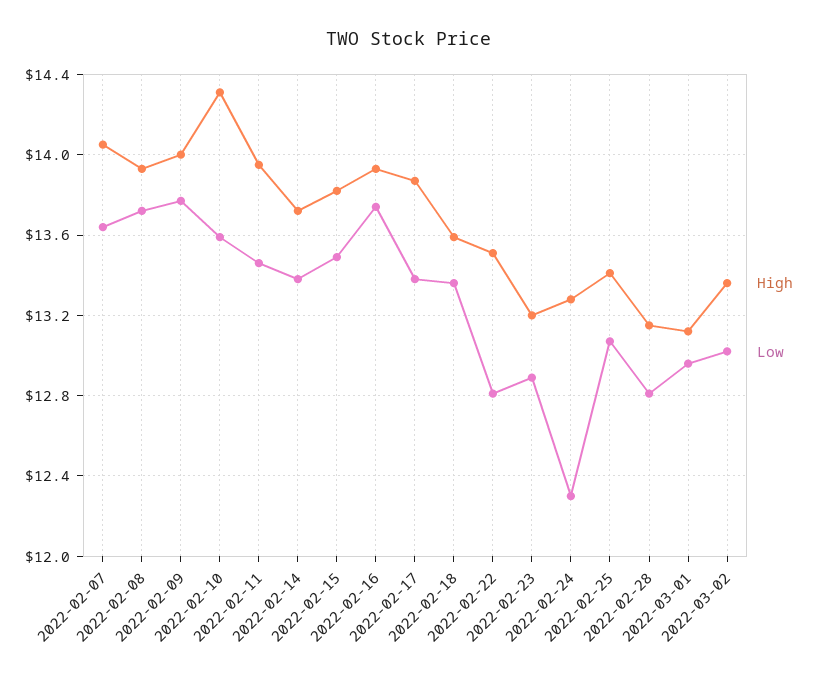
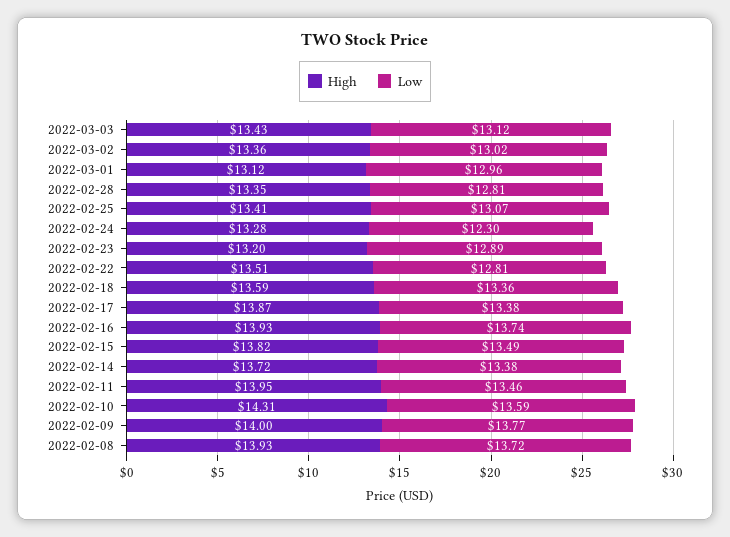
High, 2022-02-07: 14.05 -> none
Low, 2022-02-07: 13.65 -> none
High, 2022-02-28: 13.15 -> 13.35
High, 2022-03-03: none -> 13.43
Low, 2022-03-03: none -> 13.12

